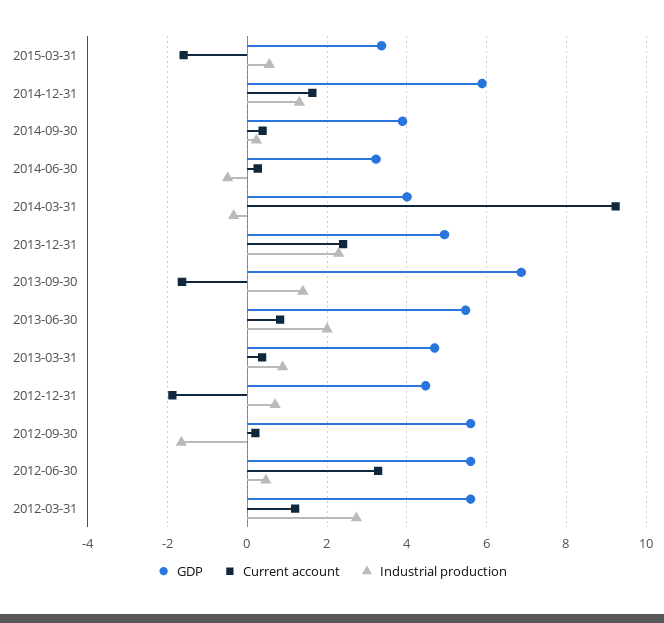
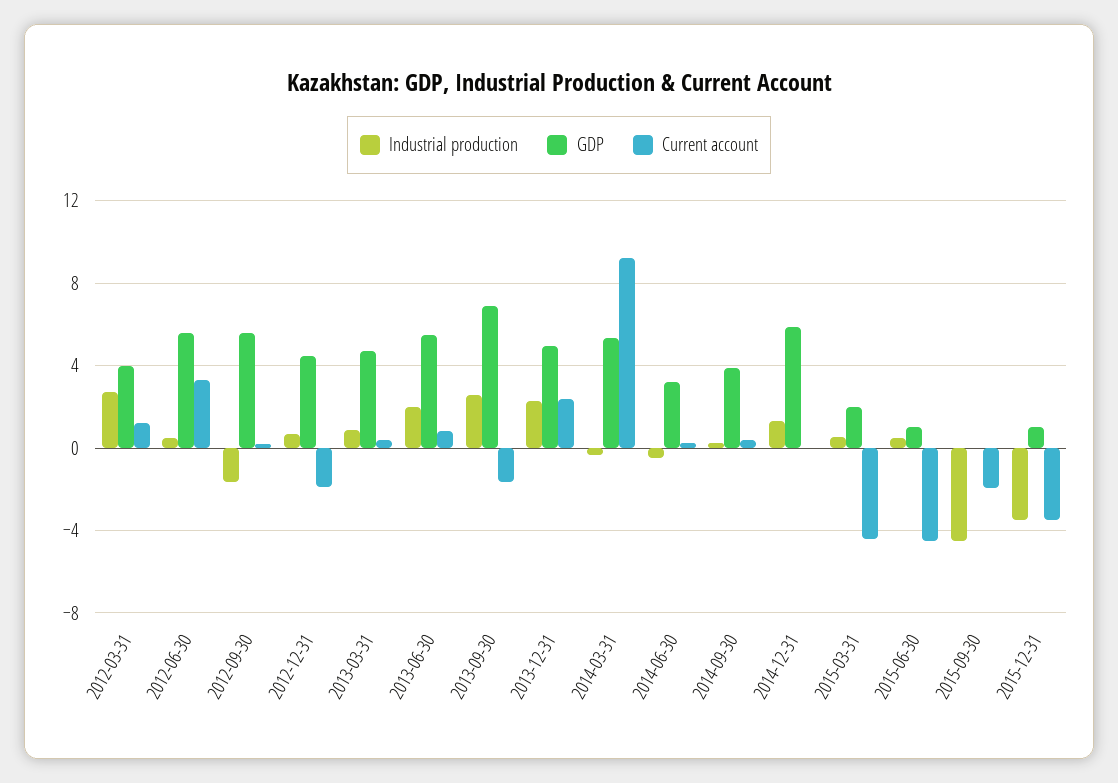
GDP, 2015-03-31: 3.4 -> 2
Current account, 2015-03-31: -1.6 -> -4.5
Current account, 2014-12-31: 1.6 -> 0
GDP, 2014-03-31: 4 -> 5.5
Industrial production, 2013-09-30: 1.4 -> 2.5
GDP, 2012-03-31: 5.6 -> 4
Industrial production, 2015-06-30: none -> 0.5
GDP, 2015-06-30: none -> 1
Current account, 2015-06-30: none -> -4.5
Industrial production, 2015-09-30: none -> -4.5
GDP, 2015-09-30: none -> 0
Current account, 2015-09-30: none -> -2
Industrial production, 2015-12-31: none -> -3.5
GDP, 2015-12-31: none -> 1
Current account, 2015-12-31: none -> -3.5

